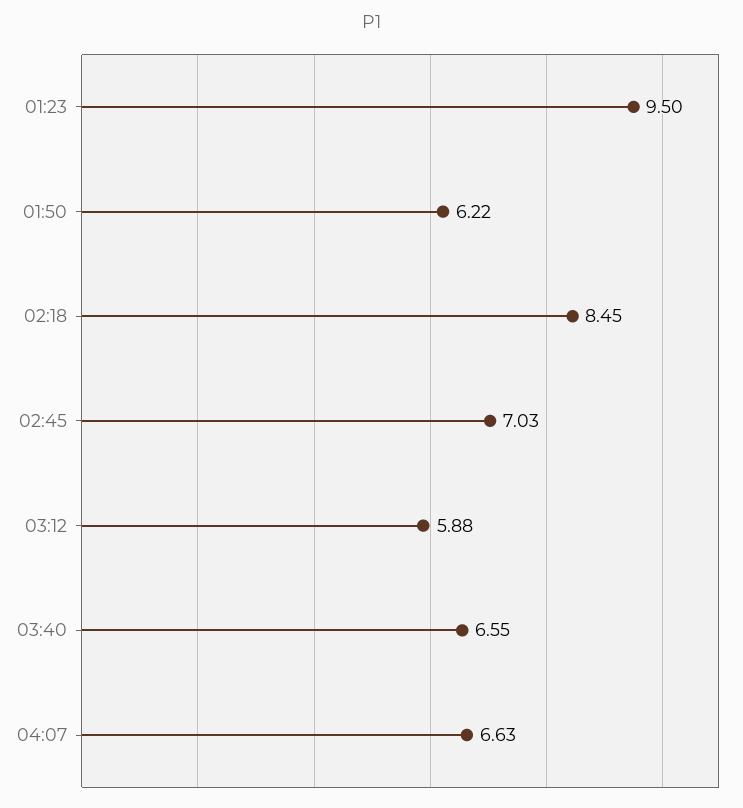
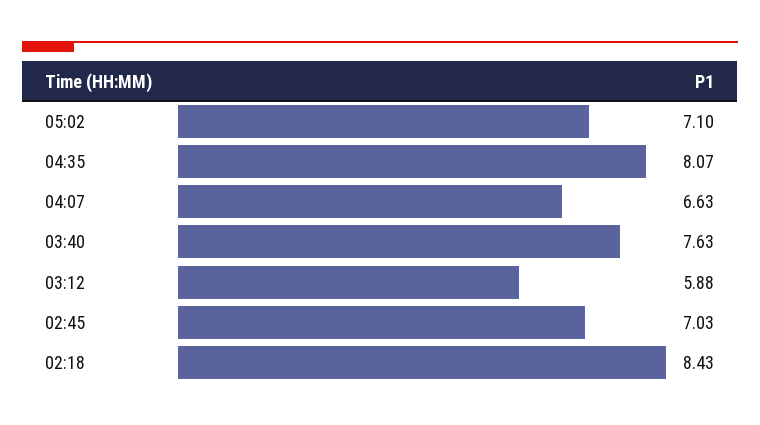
01:23: 9.5 -> none
01:50: 6.22 -> none
02:18: 8.45 -> 8.43
03:40: 6.55 -> 7.63
05:02: none -> 7.1
04:35: none -> 8.07

